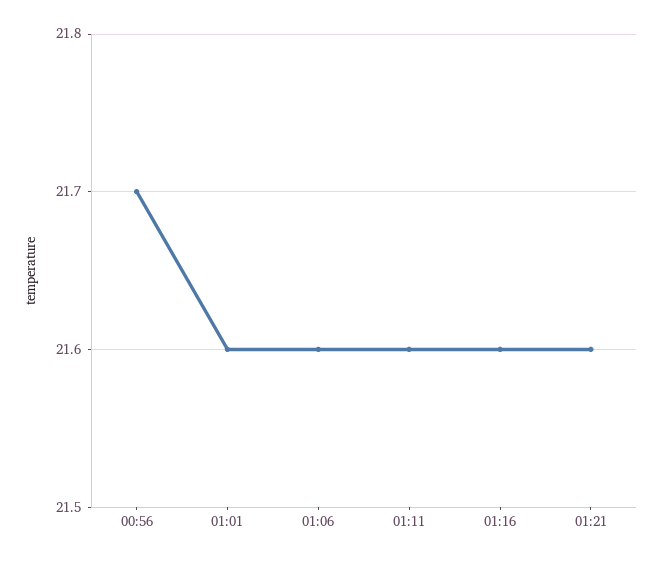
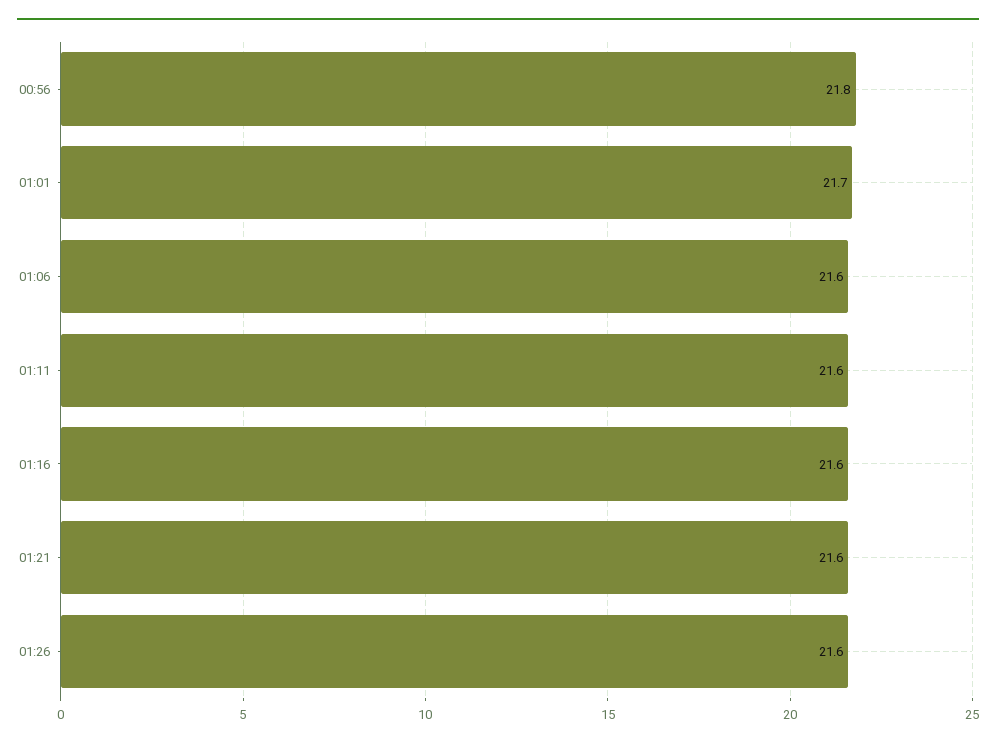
00:56: 21.7 -> 21.8
01:01: 21.6 -> 21.7
01:26: none -> 21.6

